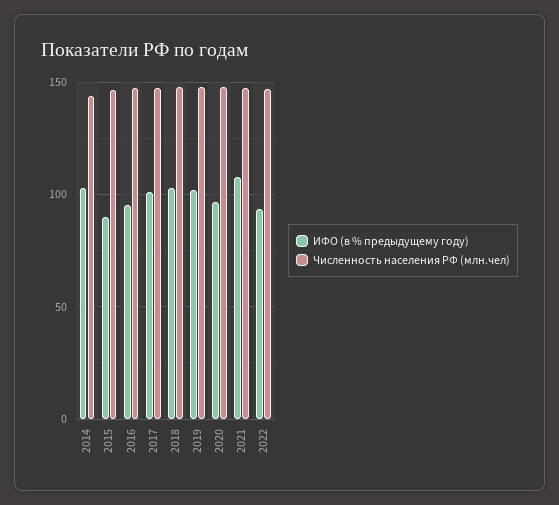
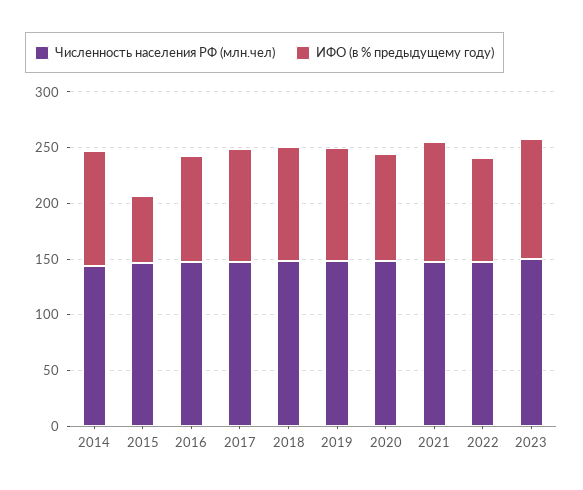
ИФО (в % предыдущему году), 2015: 90 -> 60
Численность населения РФ (млн.чел), 2023: none -> 150
ИФО (в % предыдущему году), 2023: none -> 110

